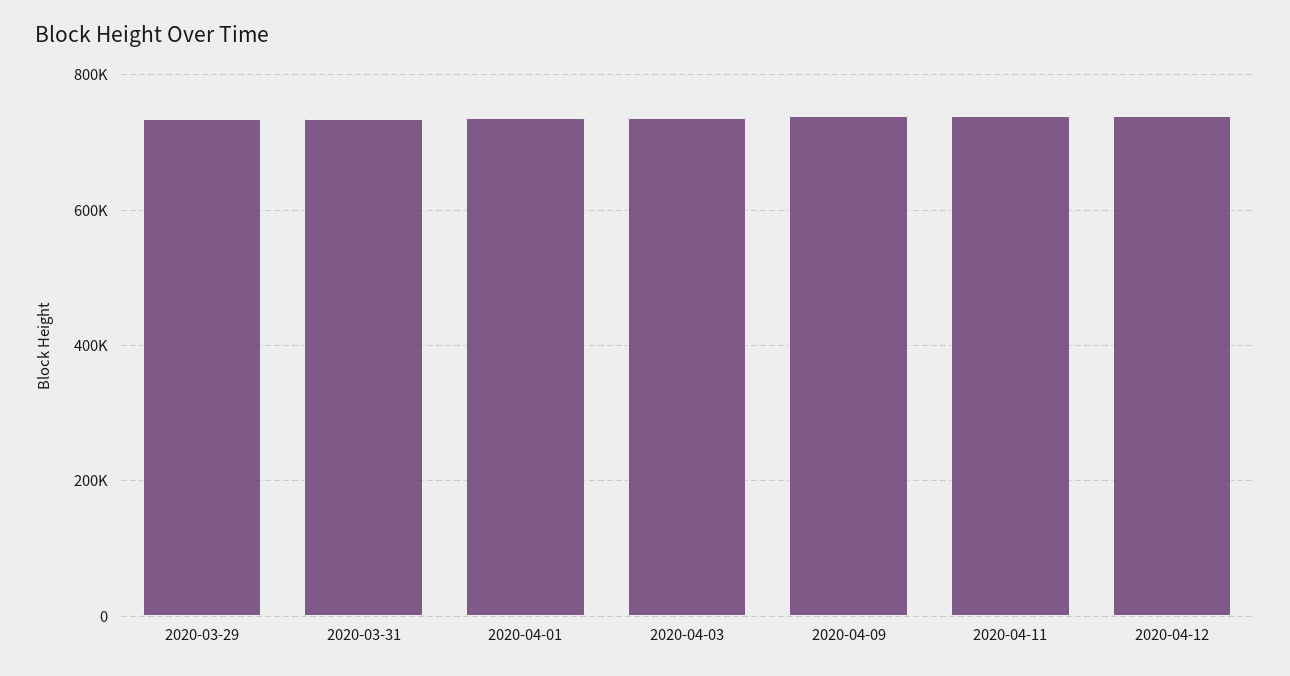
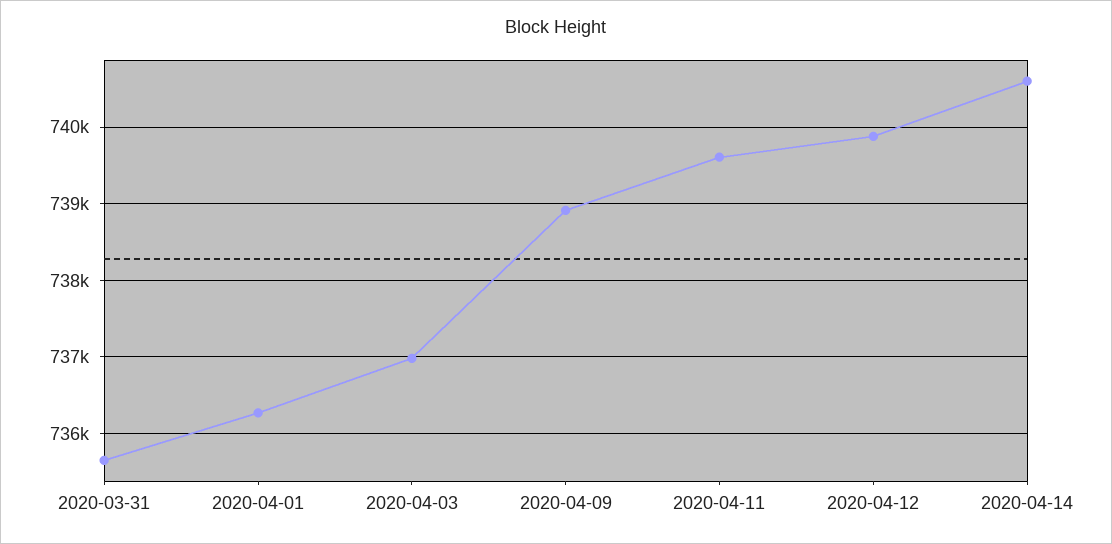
2020-03-29: 740000 -> none
2020-04-14: none -> 740600

